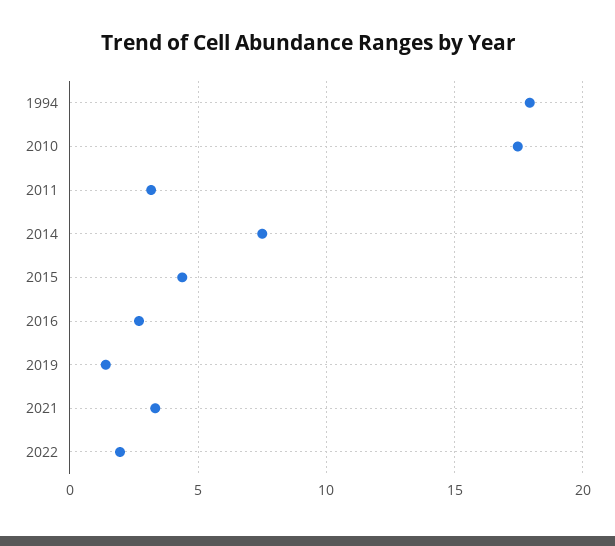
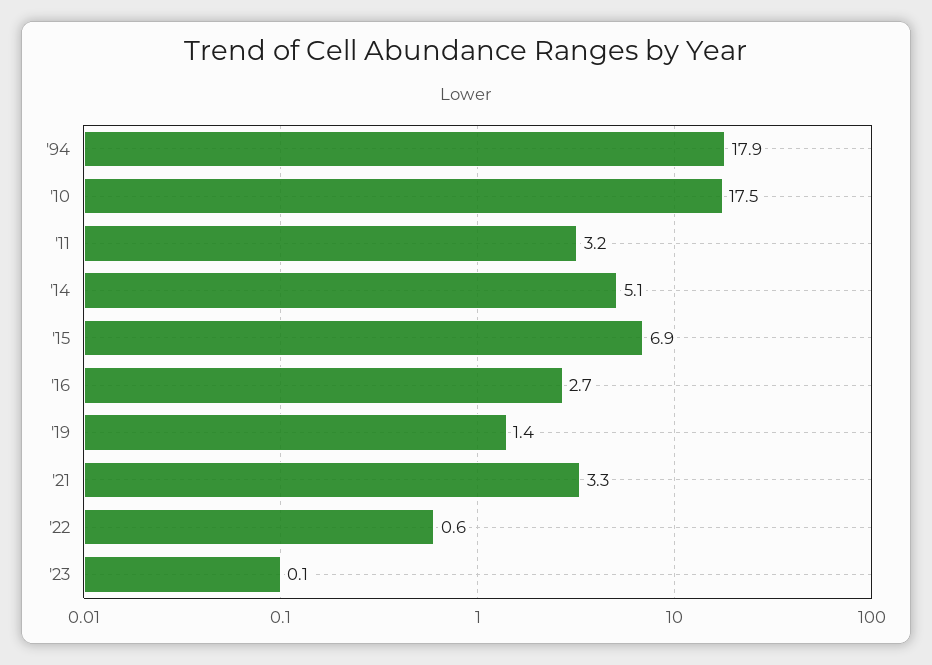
2014: 7.5 -> 5.1
2015: 4.5 -> 6.9
2022: 2 -> 0.6
'23: none -> 0.1

